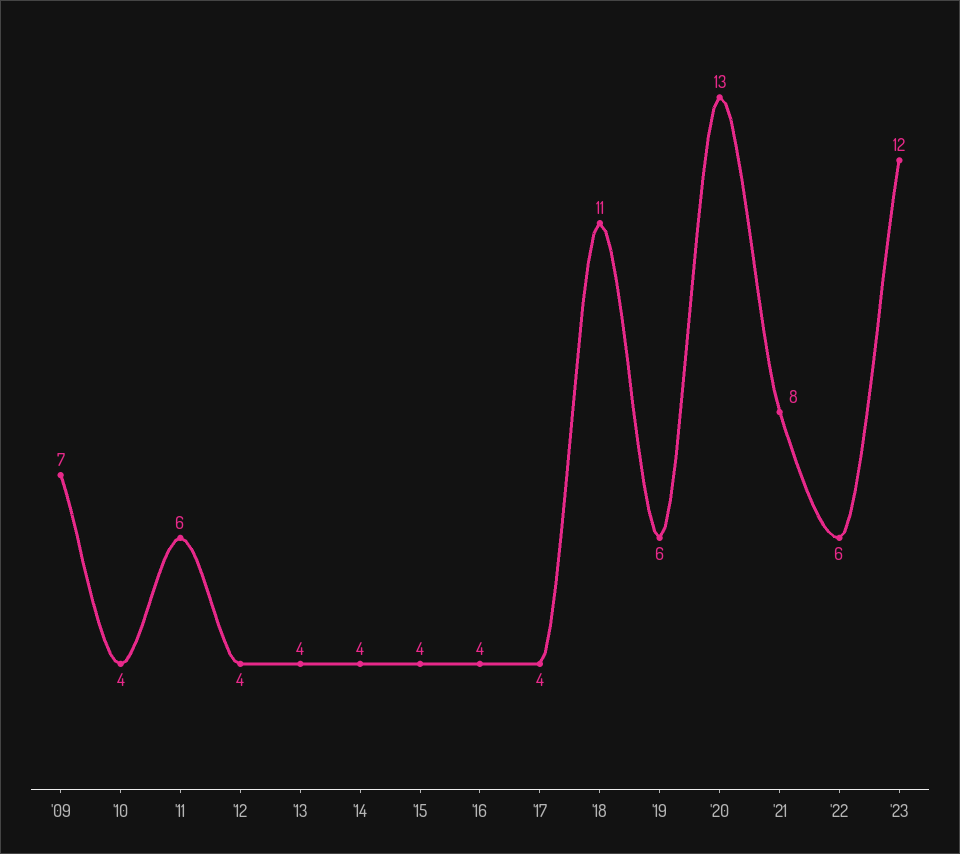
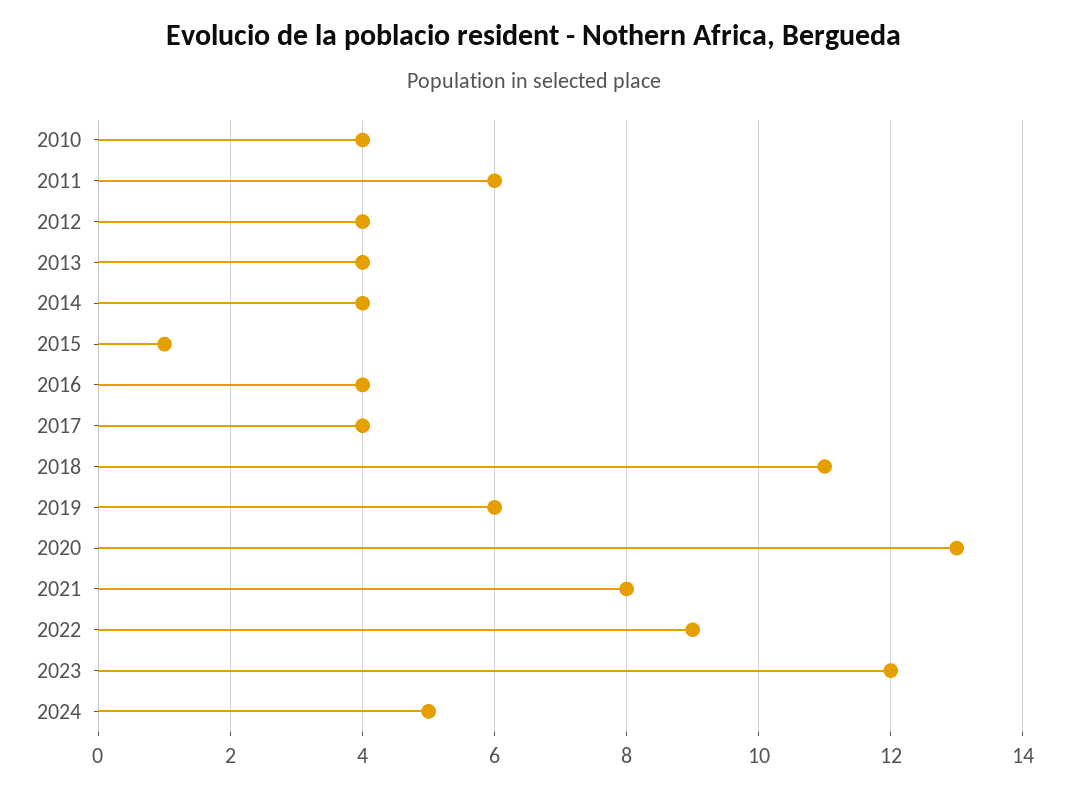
'09: 7 -> none
'15: 4 -> 1
'22: 6 -> 9
2024: none -> 5

